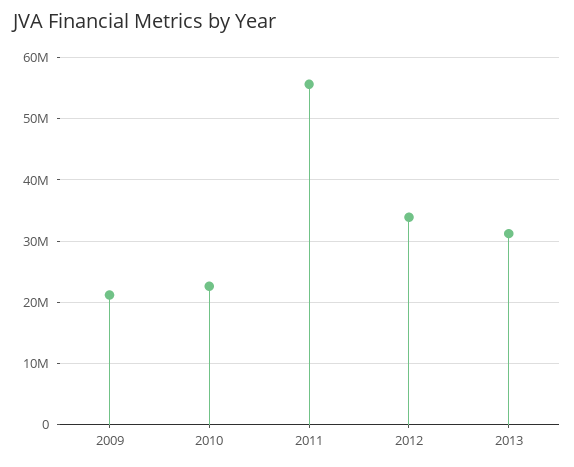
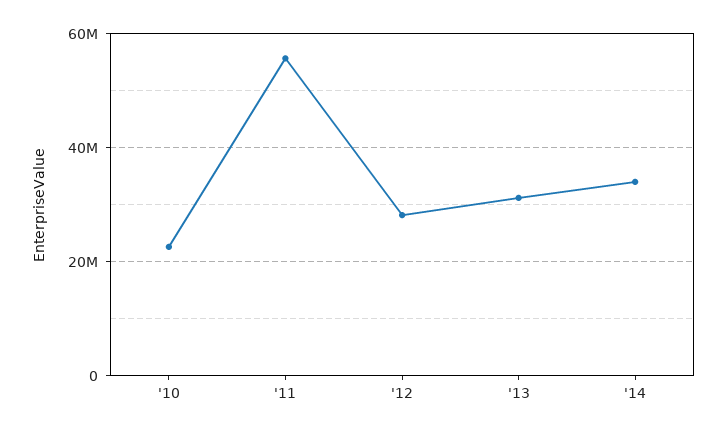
2009: 21000000 -> none
2012: 34000000 -> 28000000
'14: none -> 34000000

